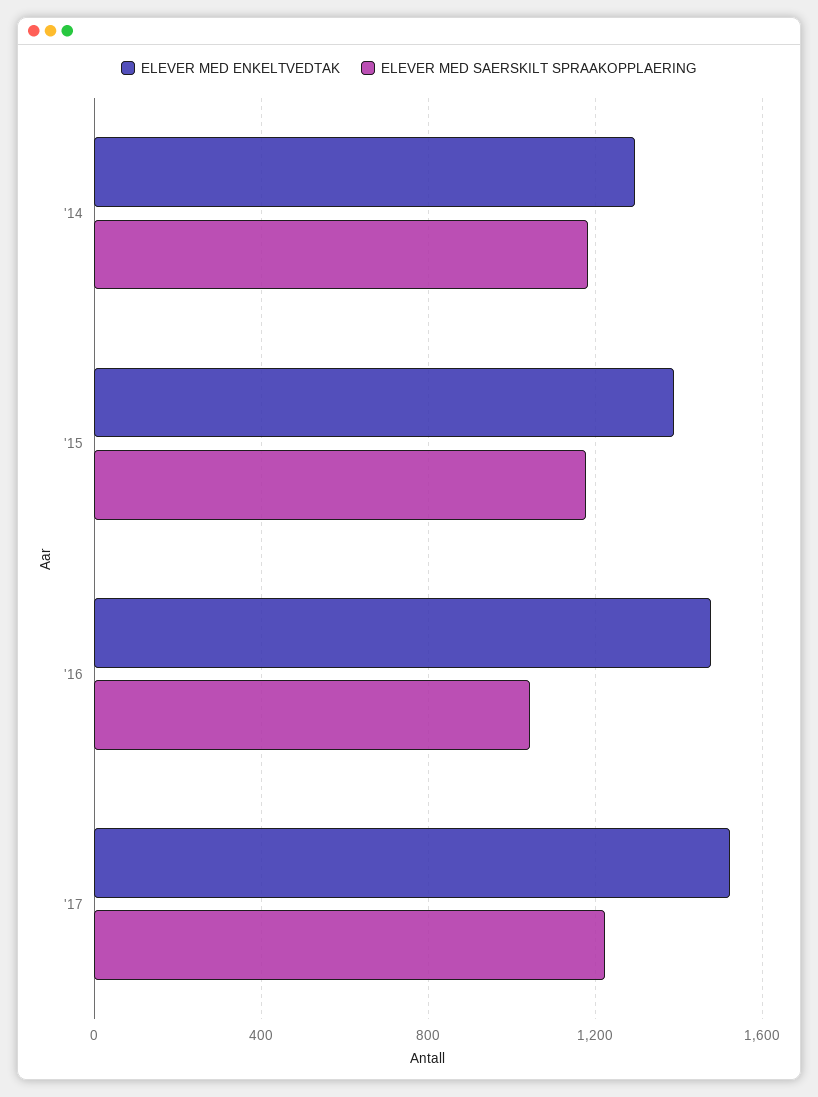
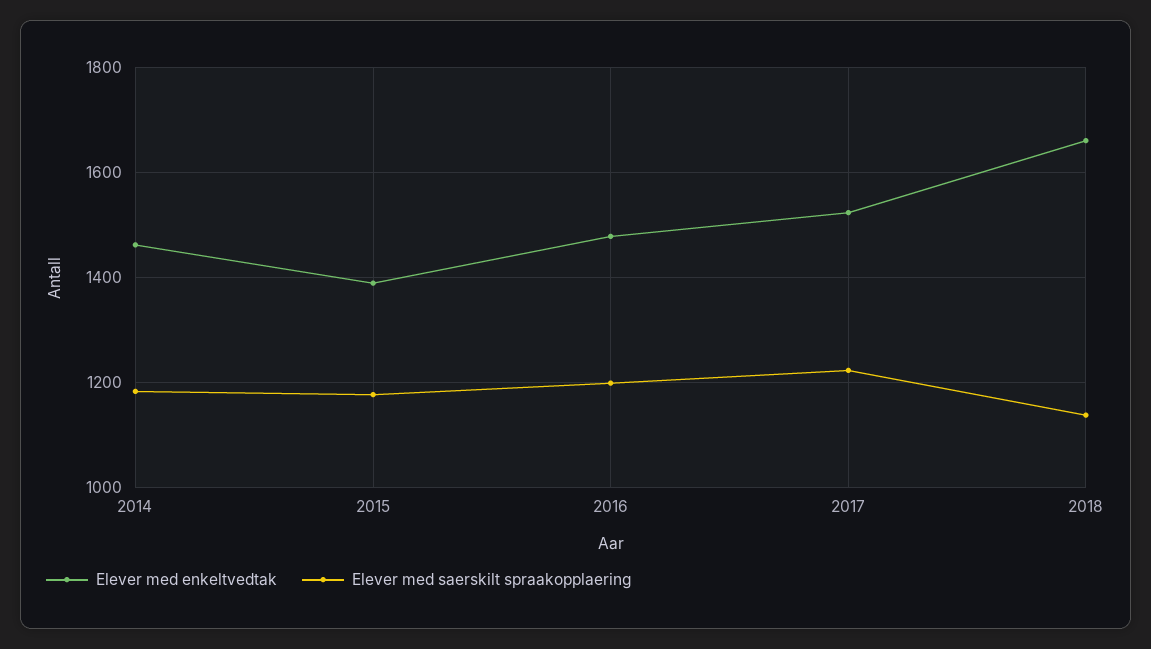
ELEVER MED ENKELTVEDTAK, '14: 1300 -> 1460
ELEVER MED SAERSKILT SPRAAKOPPLAERING, '16: 1050 -> 1200
ELEVER MED ENKELTVEDTAK, 2018: none -> 1660
ELEVER MED SAERSKILT SPRAAKOPPLAERING, 2018: none -> 1140

